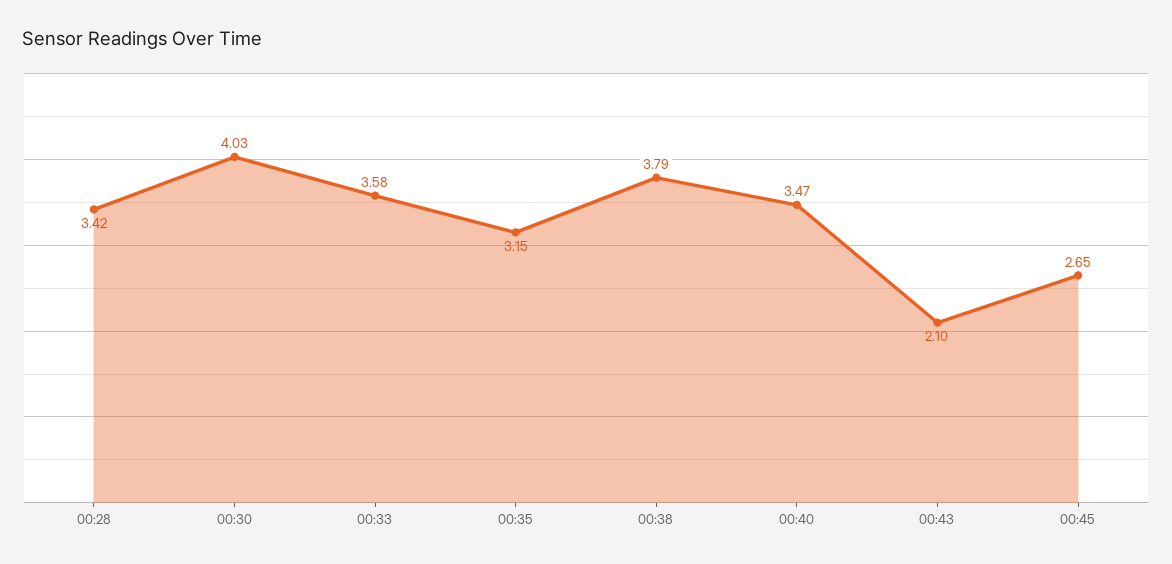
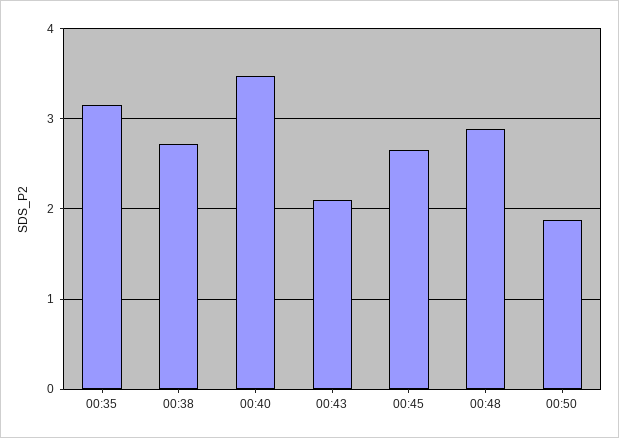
00:28: 3.42 -> none
00:30: 4.03 -> none
00:33: 3.58 -> none
00:38: 3.79 -> 2.7
00:48: none -> 2.9
00:50: none -> 1.9

